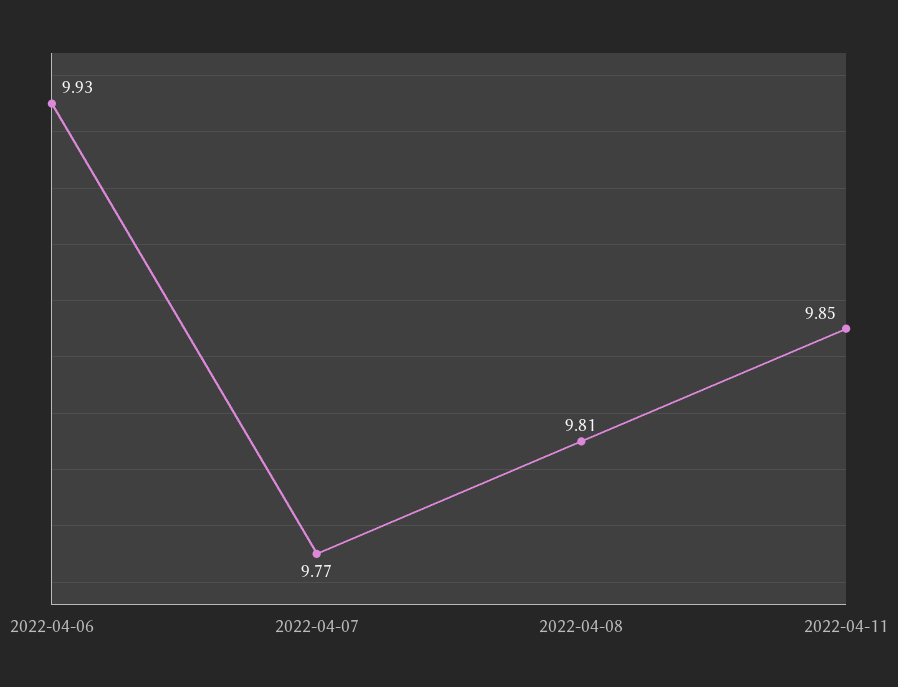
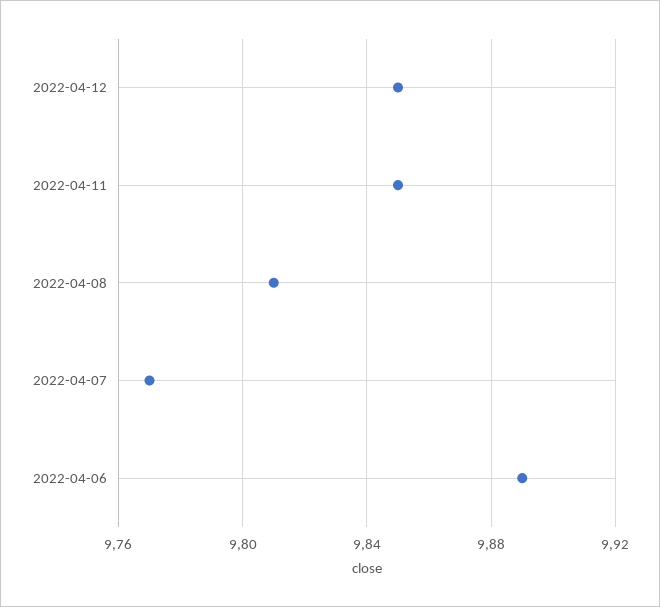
2022-04-06: 9.93 -> 9.89
2022-04-12: none -> 9.85

